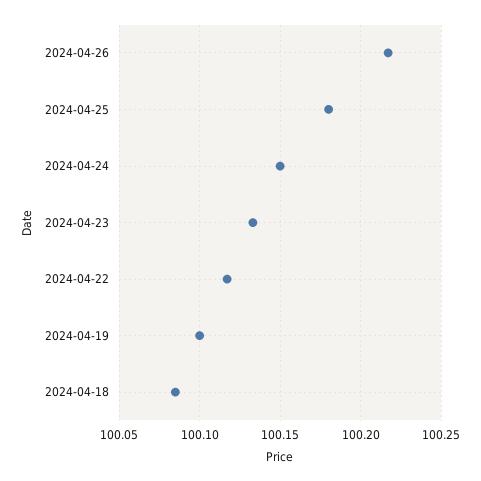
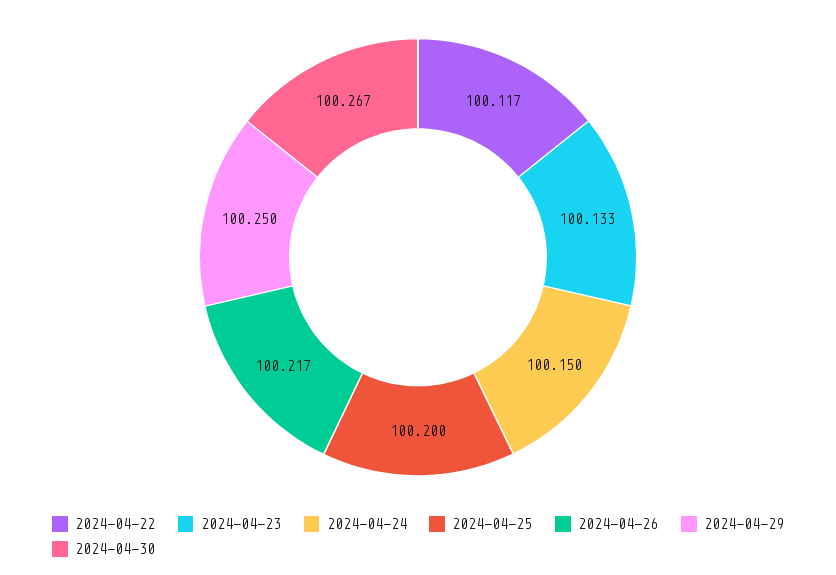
2024-04-25: 100.18 -> 100.2
2024-04-19: 100.1 -> none
2024-04-18: 100.085 -> none
2024-04-29: none -> 100.25
2024-04-30: none -> 100.267

